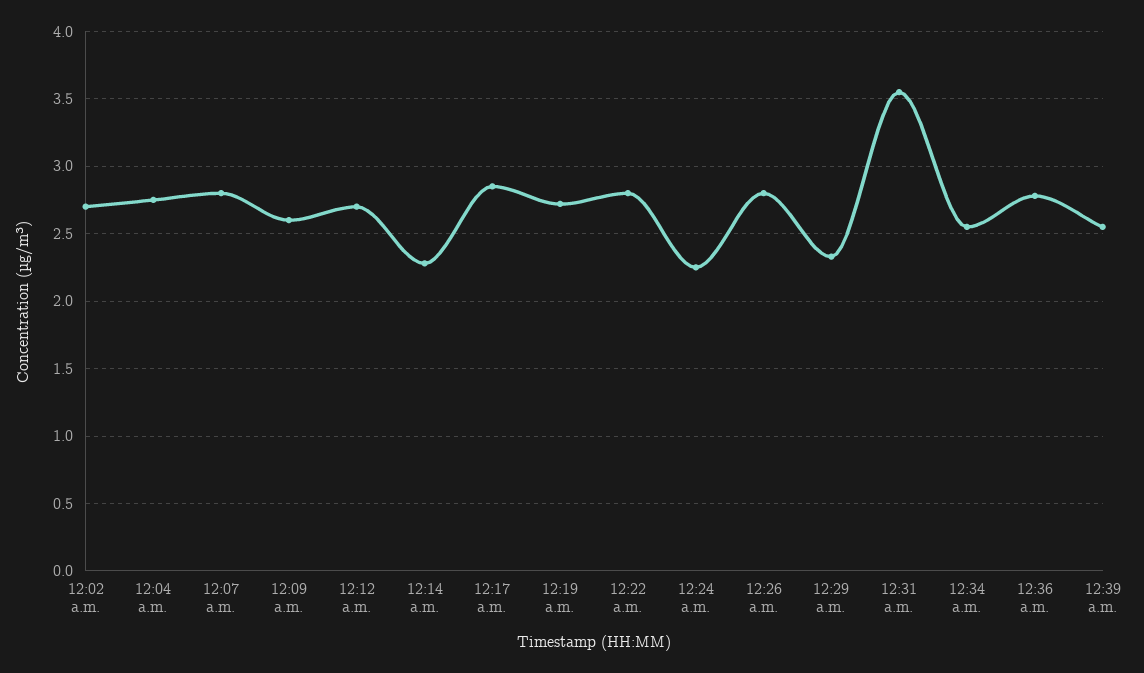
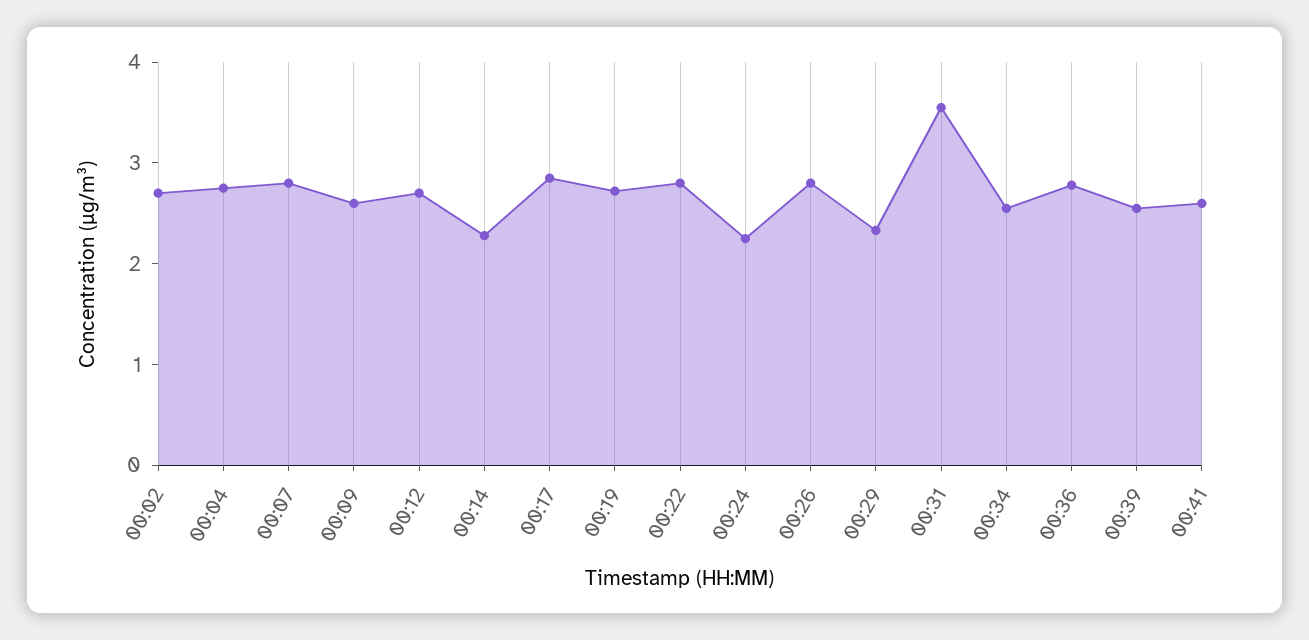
00:41: none -> 2.6

